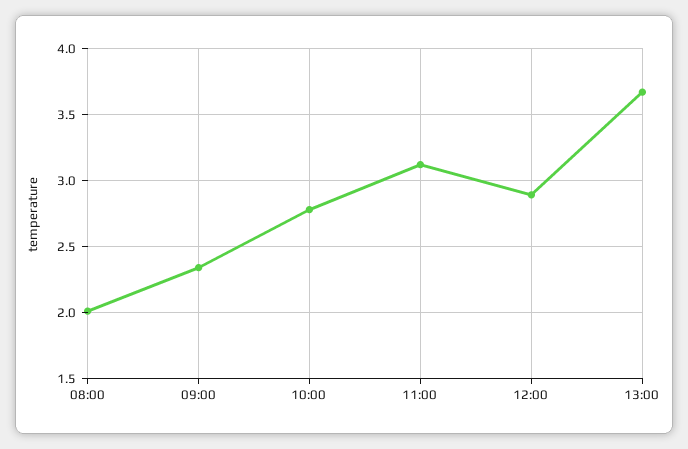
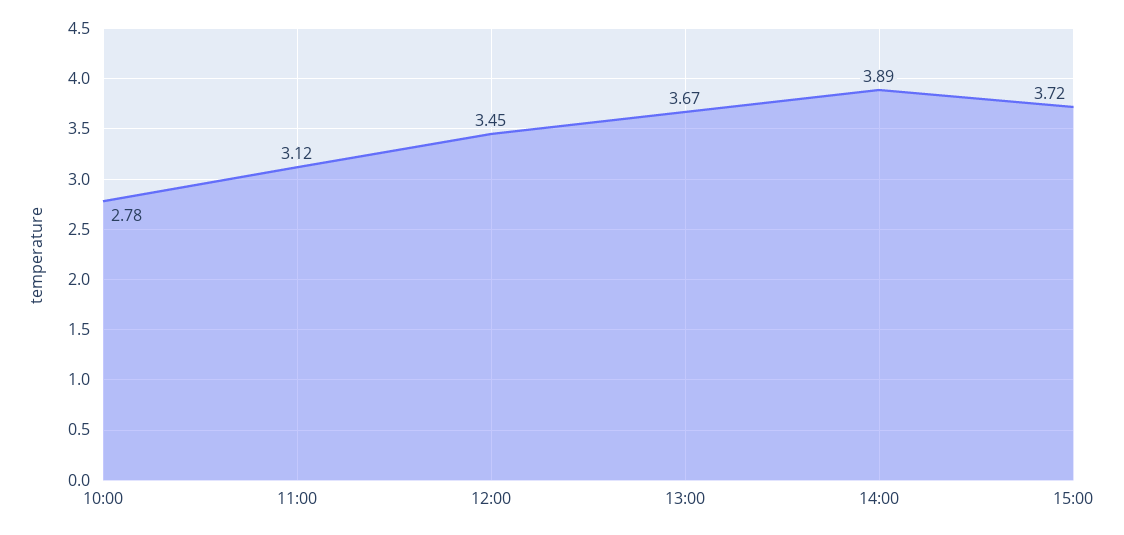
08:00: 2 -> none
09:00: 2.35 -> none
12:00: 2.9 -> 3.45
14:00: none -> 3.89
15:00: none -> 3.72

